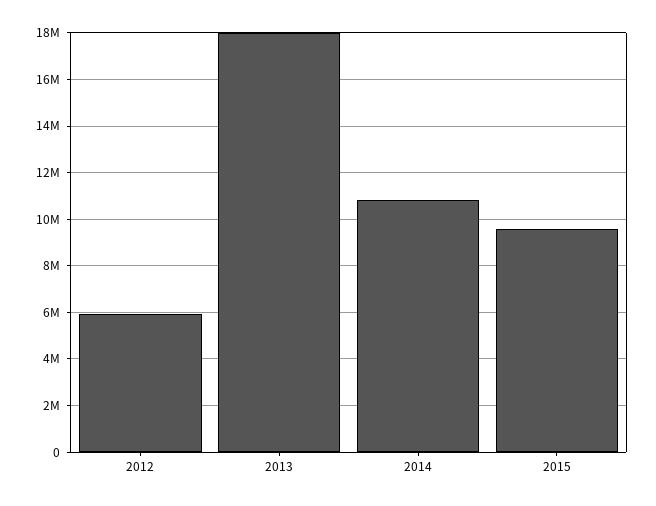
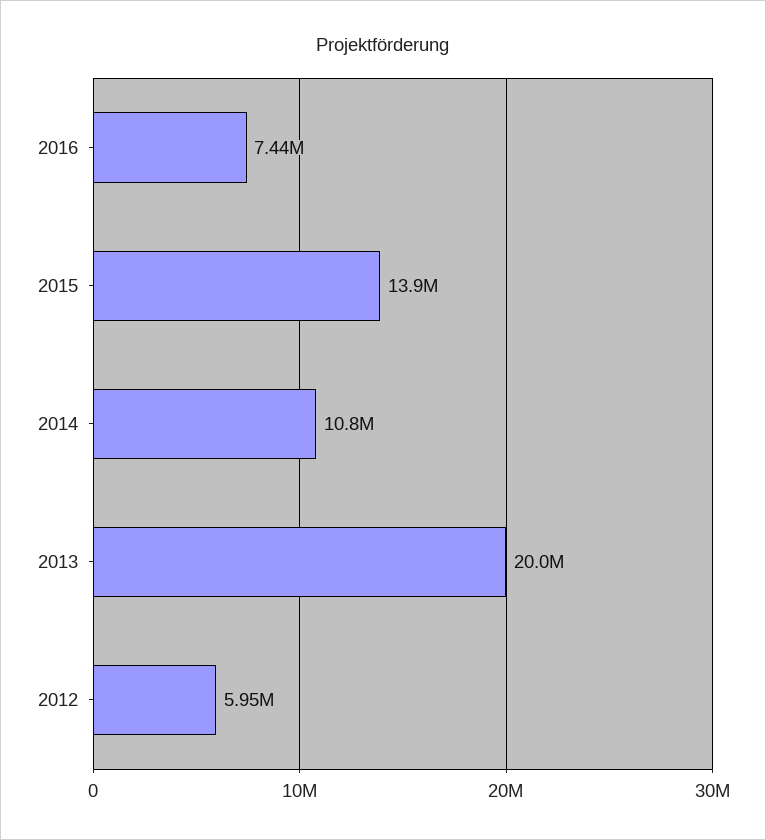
2013: 18000000 -> 20000000
2015: 9500000 -> 13900000
2016: none -> 7440000

